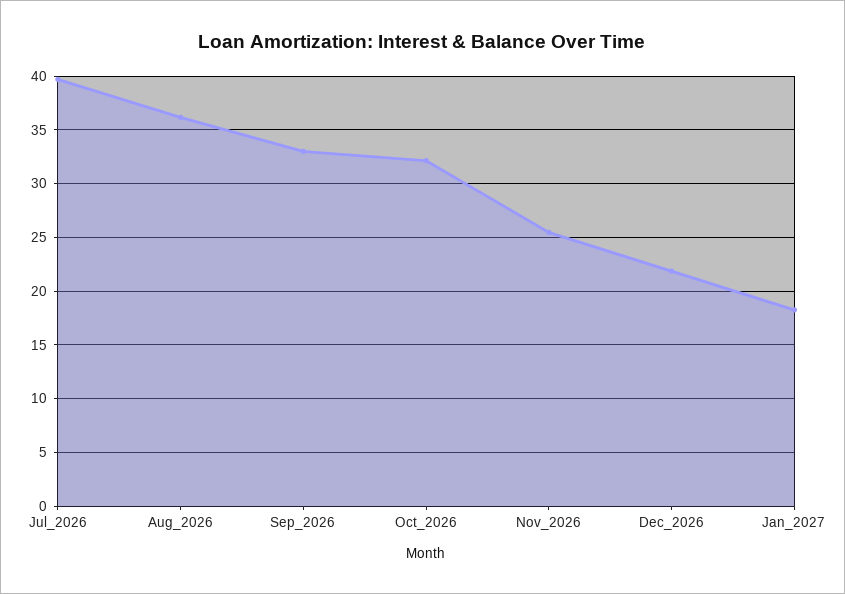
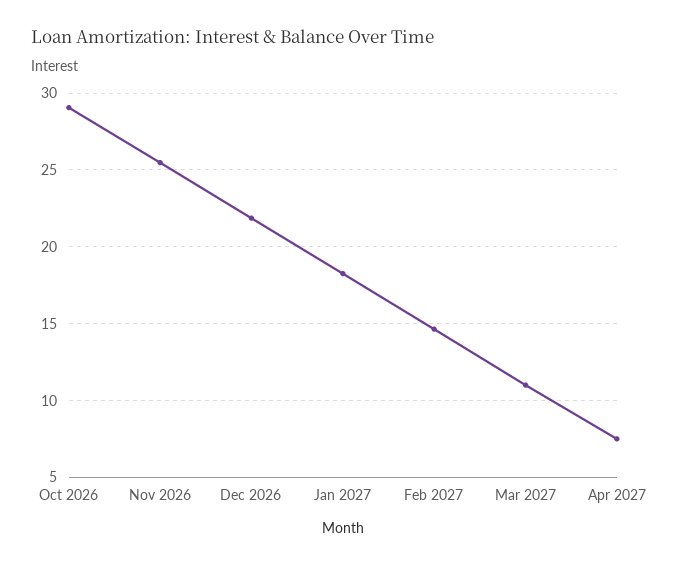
Jul_2026: 40 -> none
Aug_2026: 36 -> none
Sep_2026: 33 -> none
Oct_2026: 32 -> 29
Feb 2027: none -> 14.5
Mar 2027: none -> 11
Apr 2027: none -> 7.5

